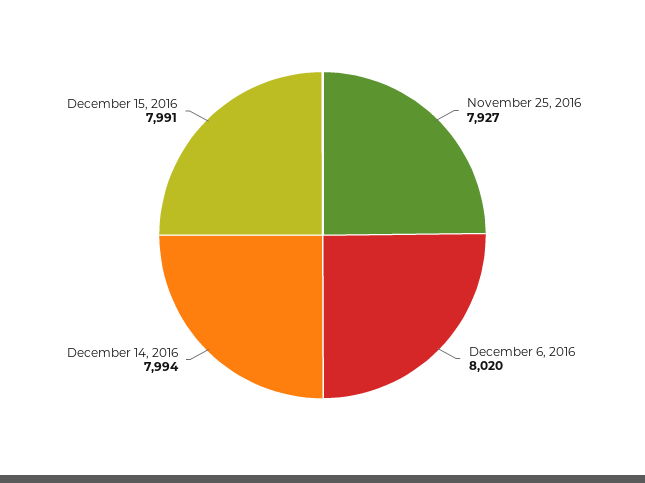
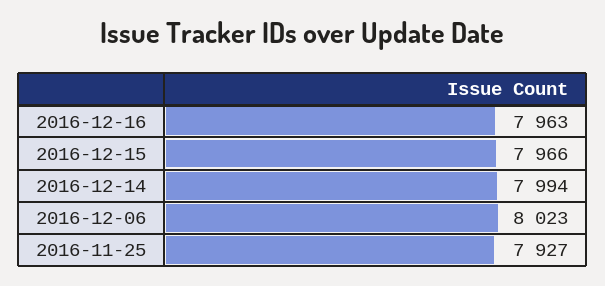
December 6, 2016: 8020 -> 8023
December 15, 2016: 7991 -> 7966
2016-12-16: none -> 7963

